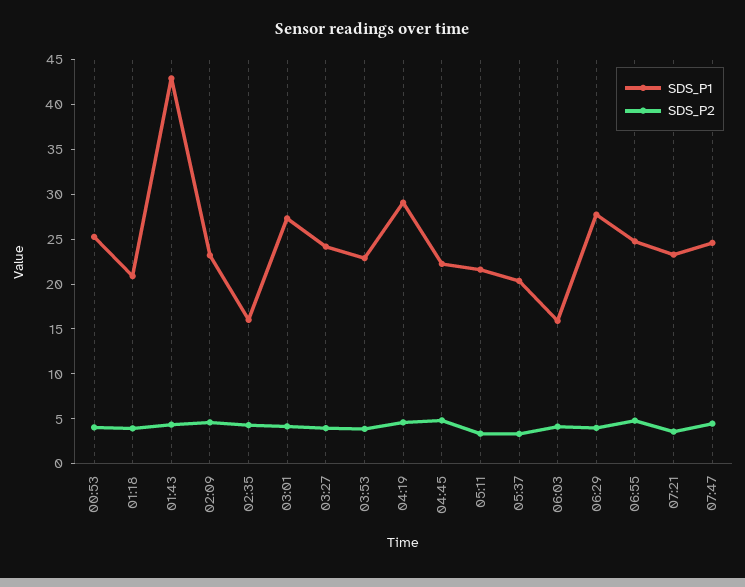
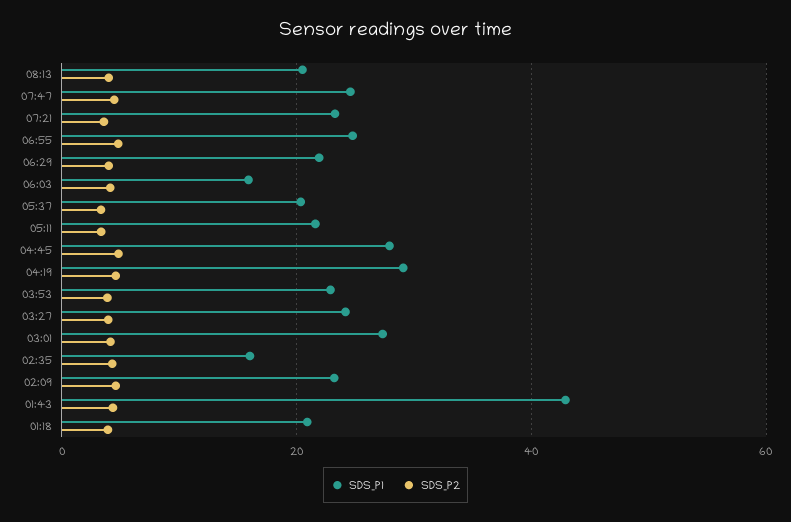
SDS_P1, 00:53: 25 -> none
SDS_P2, 00:53: 4 -> none
SDS_P1, 04:45: 22 -> 28
SDS_P1, 06:29: 28 -> 22
SDS_P1, 08:13: none -> 20
SDS_P2, 08:13: none -> 4

